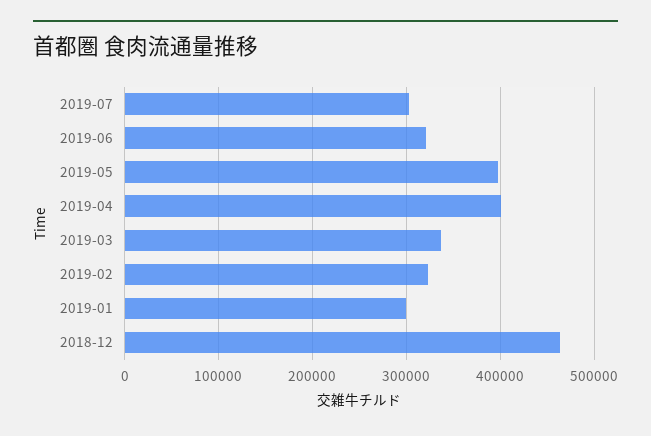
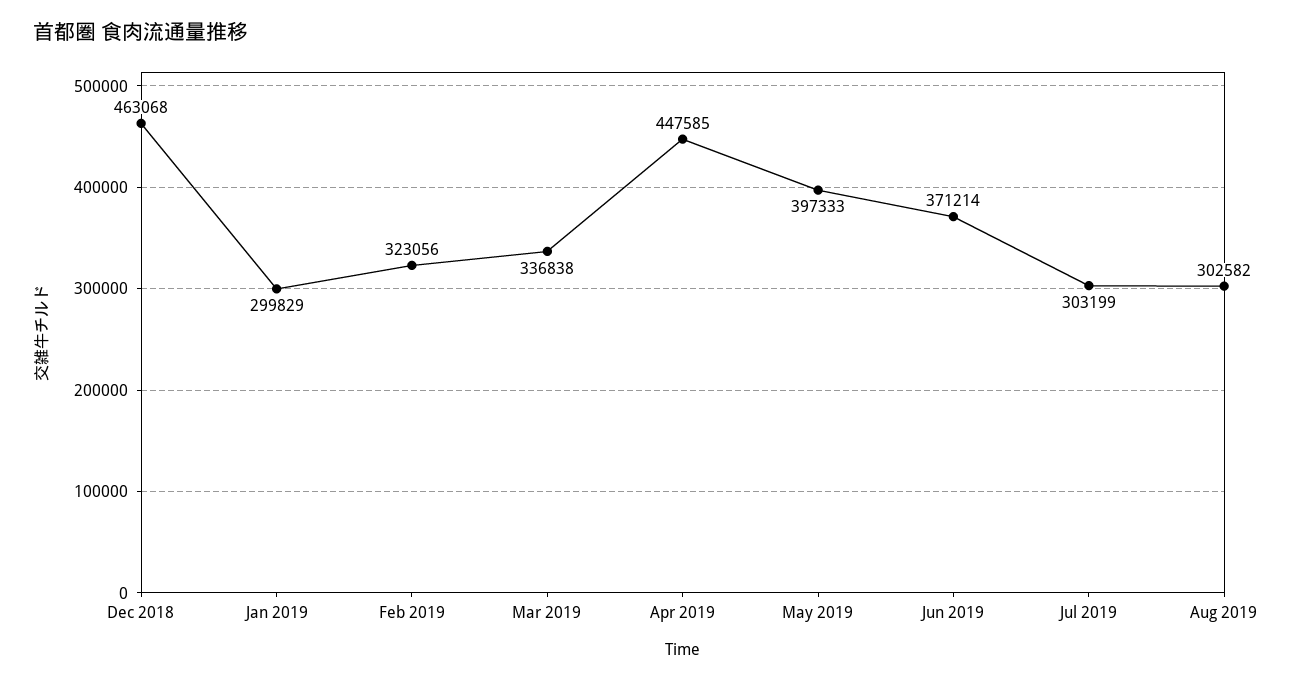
2019-06: 320000 -> 371214
2019-04: 400000 -> 447585
Aug 2019: none -> 302582

